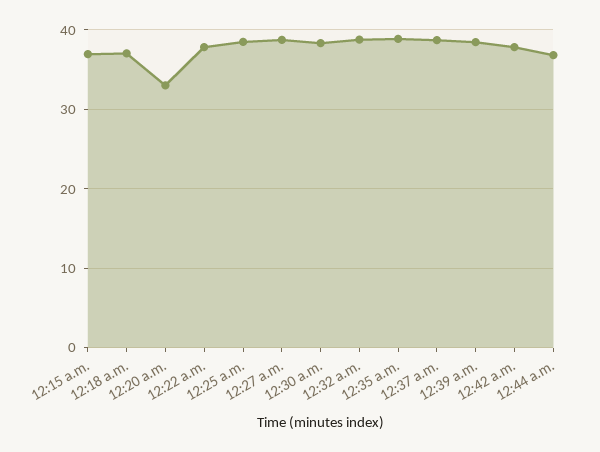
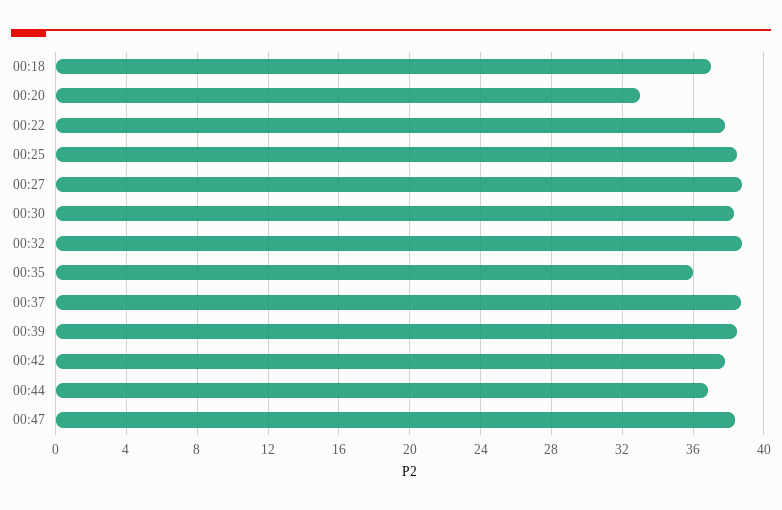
12:15 a.m.: 37 -> none
12:35 a.m.: 39 -> 36
00:47: none -> 38.5

